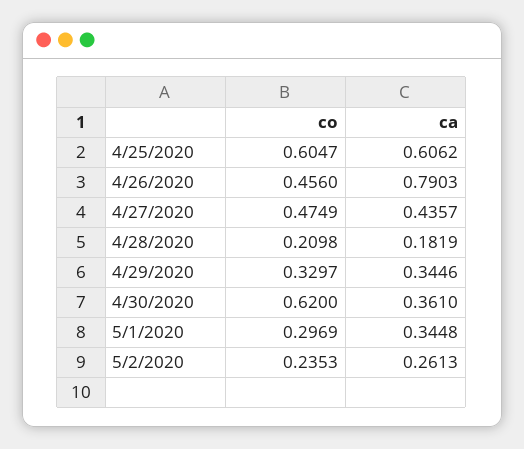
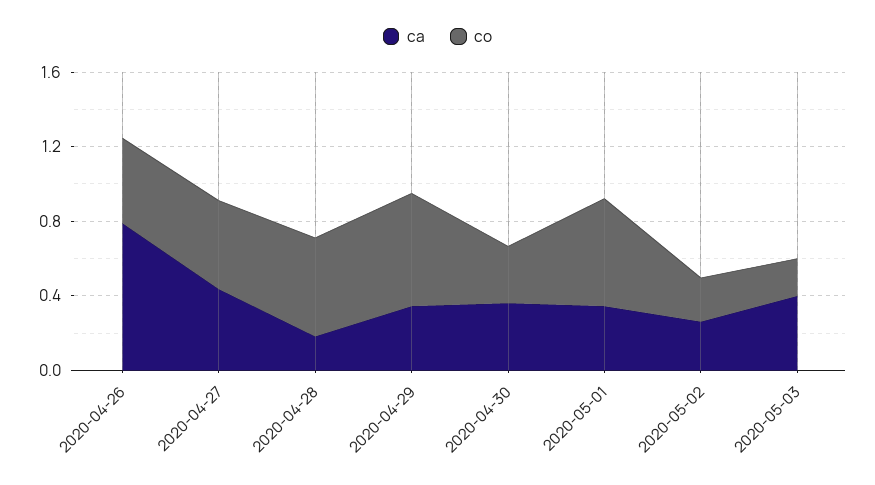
co, 4/25/2020: 0.6047 -> none
ca, 4/25/2020: 0.6062 -> none
co, 4/28/2020: 0.2098 -> 0.5
co, 4/29/2020: 0.3297 -> 0.6
co, 4/30/2020: 0.62 -> 0.3
co, 5/1/2020: 0.2969 -> 0.6
ca, 2020-05-03: none -> 0.4
co, 2020-05-03: none -> 0.2

